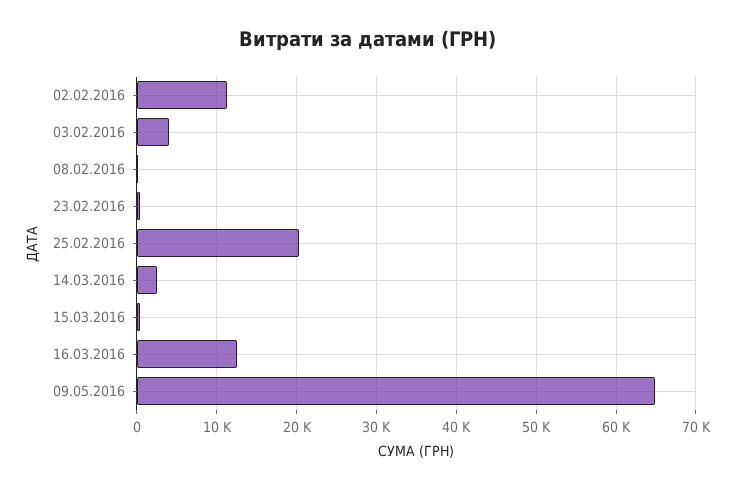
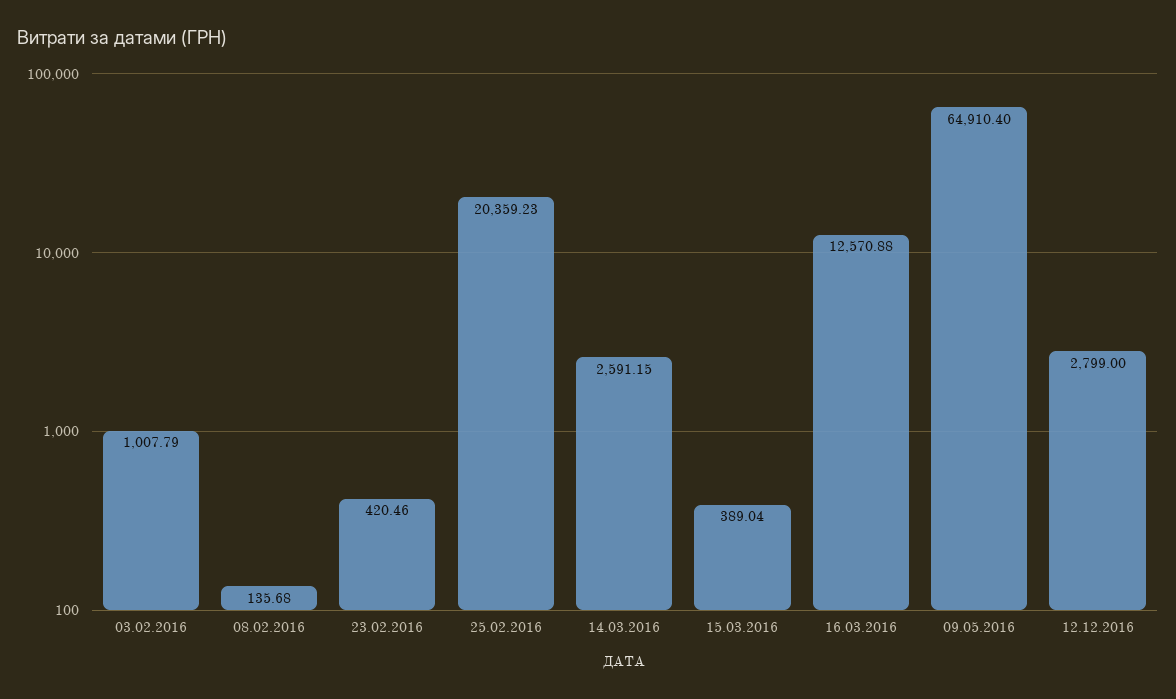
02.02.2016: 11000 -> none
03.02.2016: 4000 -> 1007.79
12.12.2016: none -> 2799

